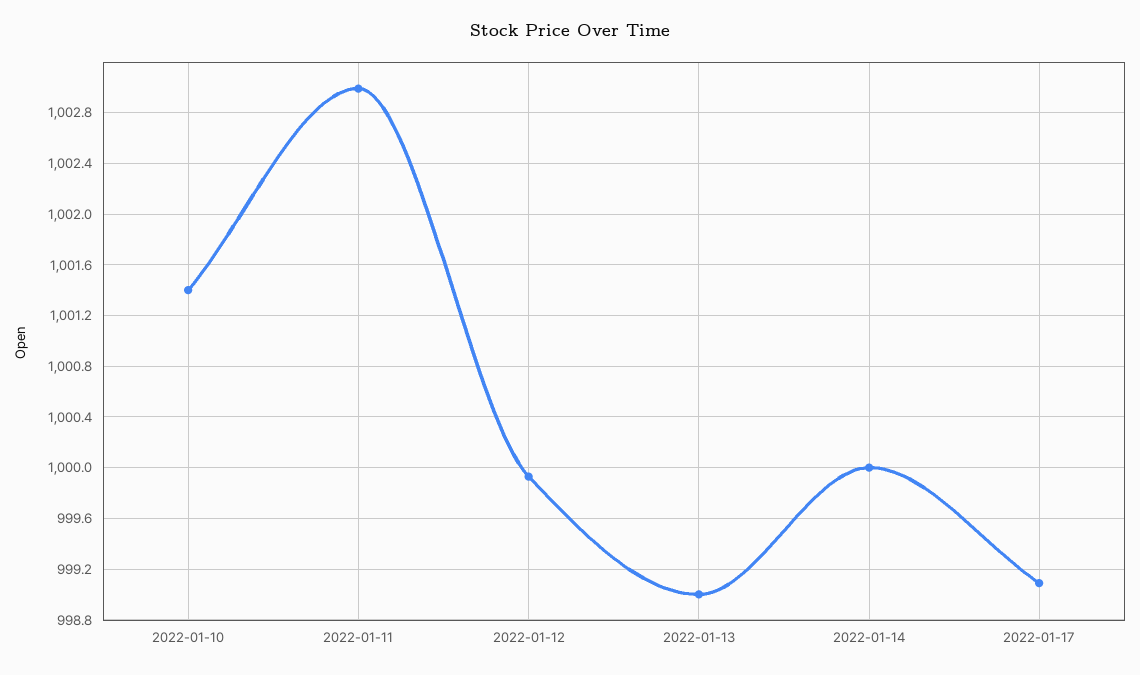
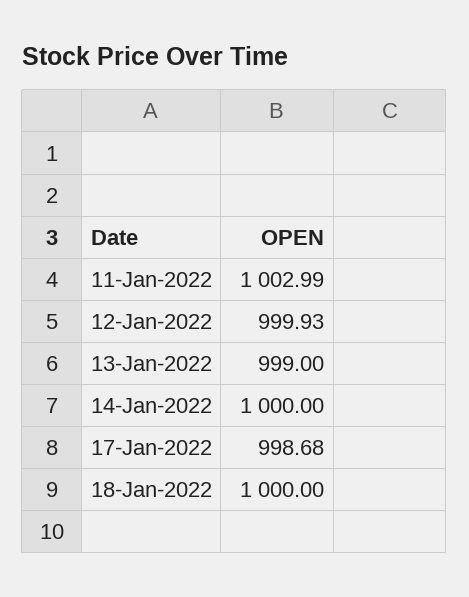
2022-01-10: 1001.4 -> none
2022-01-17: 999.1 -> 998.68
18-Jan-2022: none -> 1000

